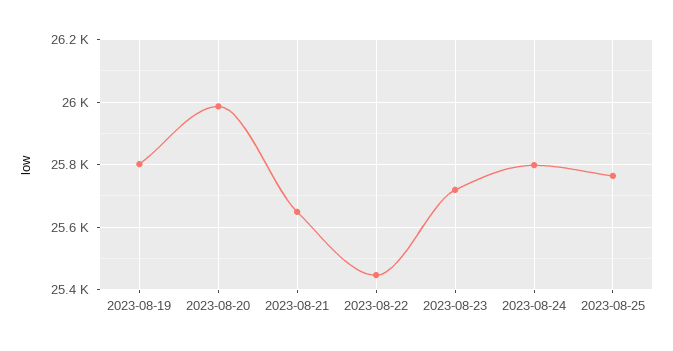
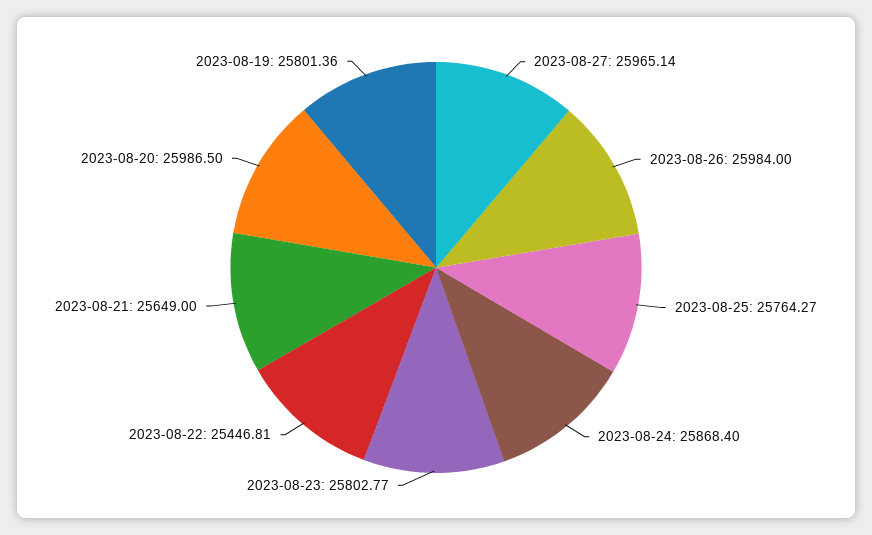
2023-08-23: 25720 -> 25802.77
2023-08-24: 25800 -> 25868.4
2023-08-27: none -> 25965.14
2023-08-26: none -> 25984

